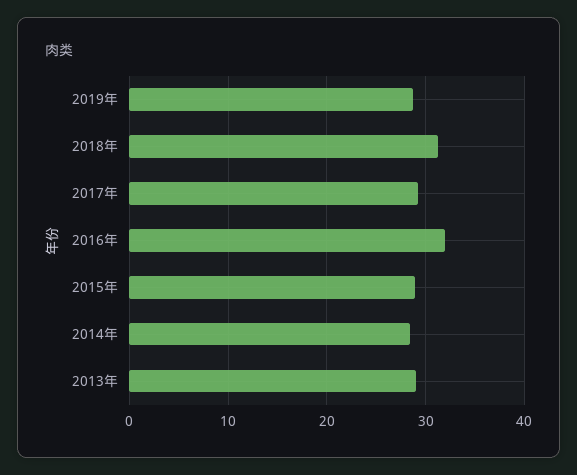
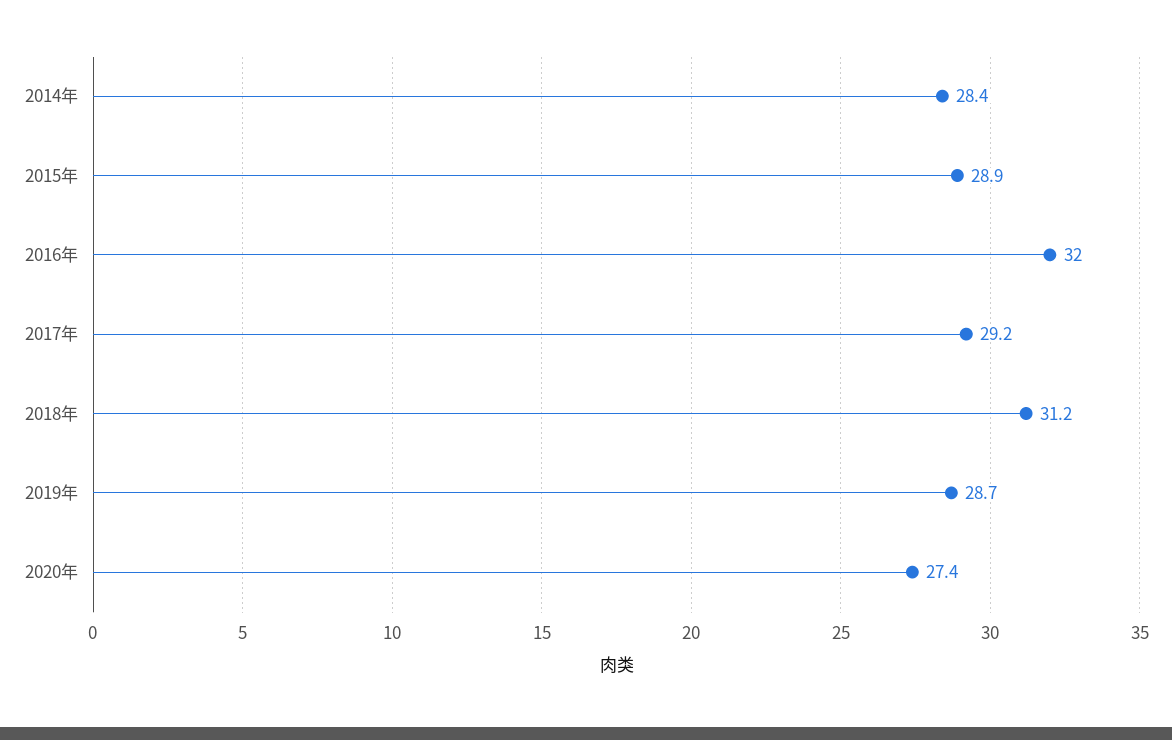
2013年: 29 -> none
2020年: none -> 27.4

